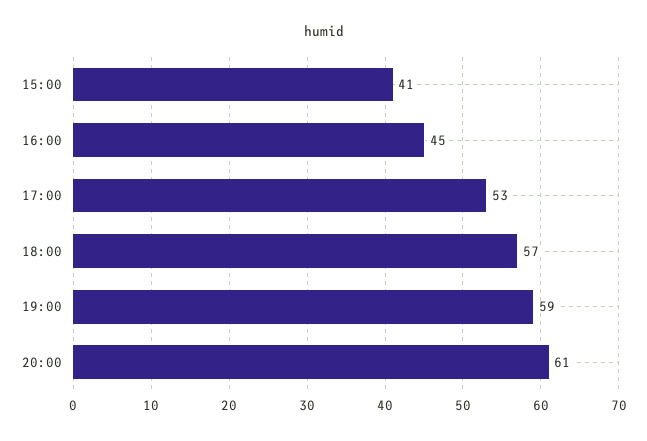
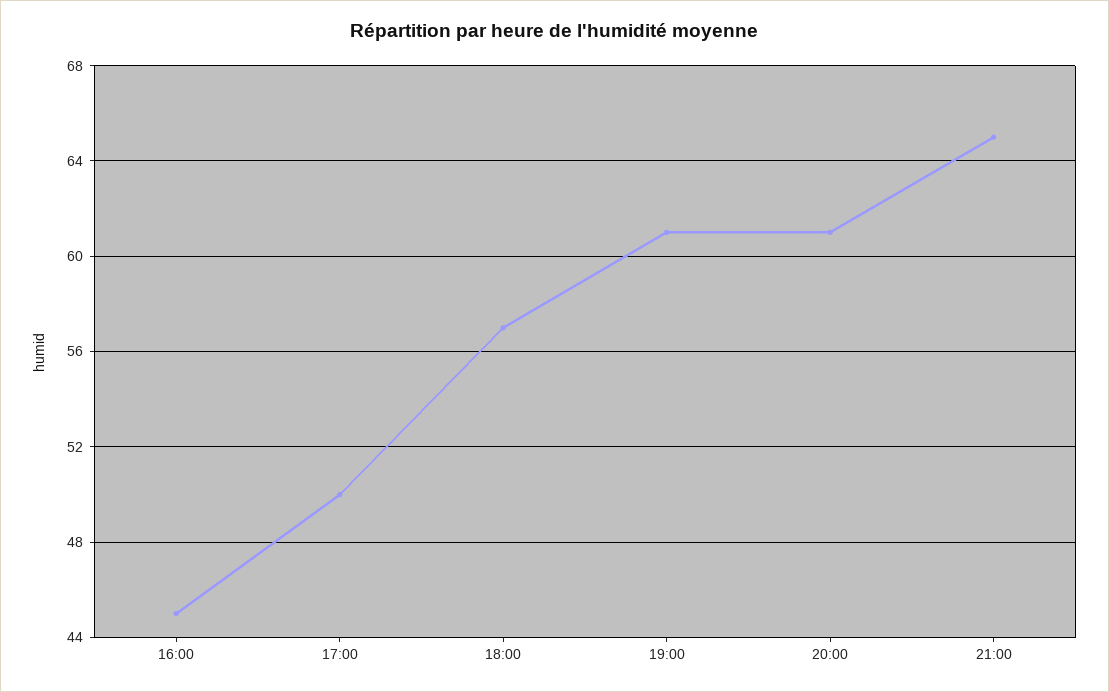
15:00: 41 -> none
17:00: 53 -> 50
19:00: 59 -> 61
21:00: none -> 65

